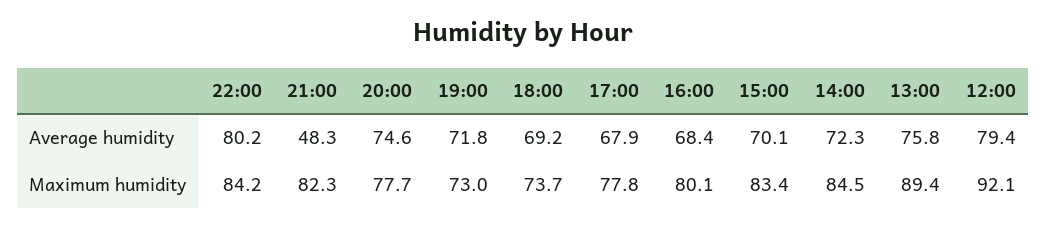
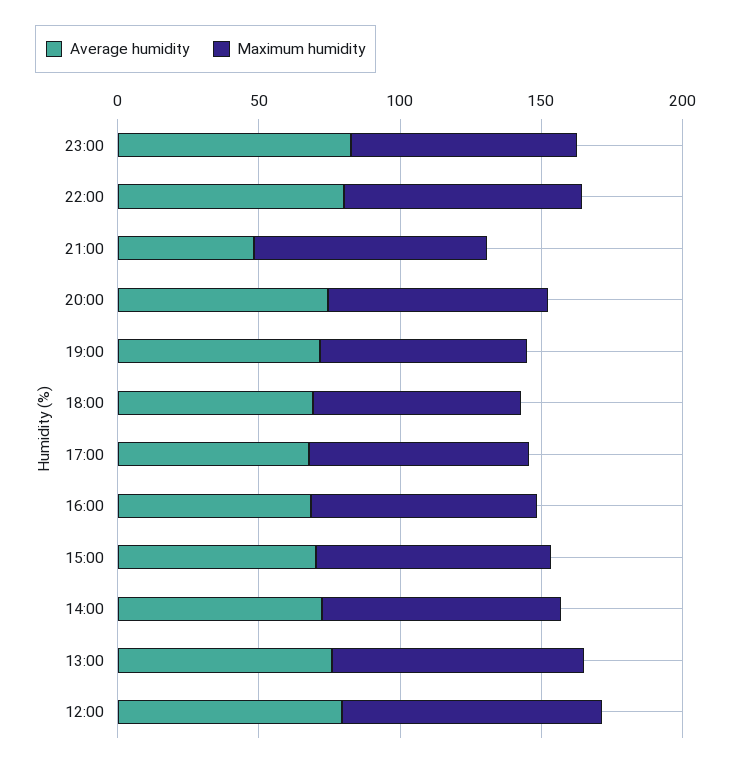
Average humidity, 23:00: none -> 80
Maximum humidity, 23:00: none -> 80

